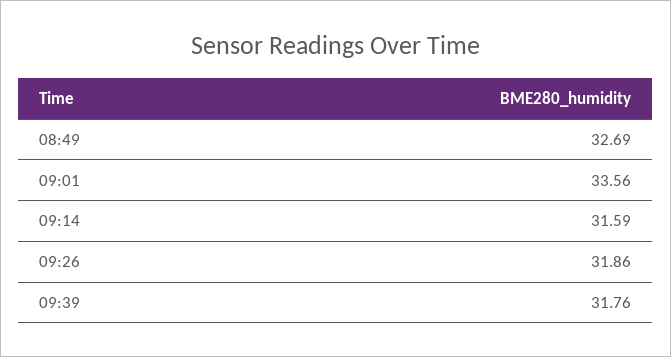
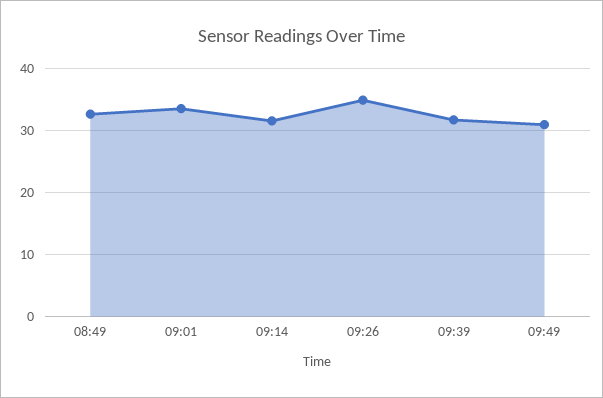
09:26: 31.86 -> 35
09:49: none -> 31

